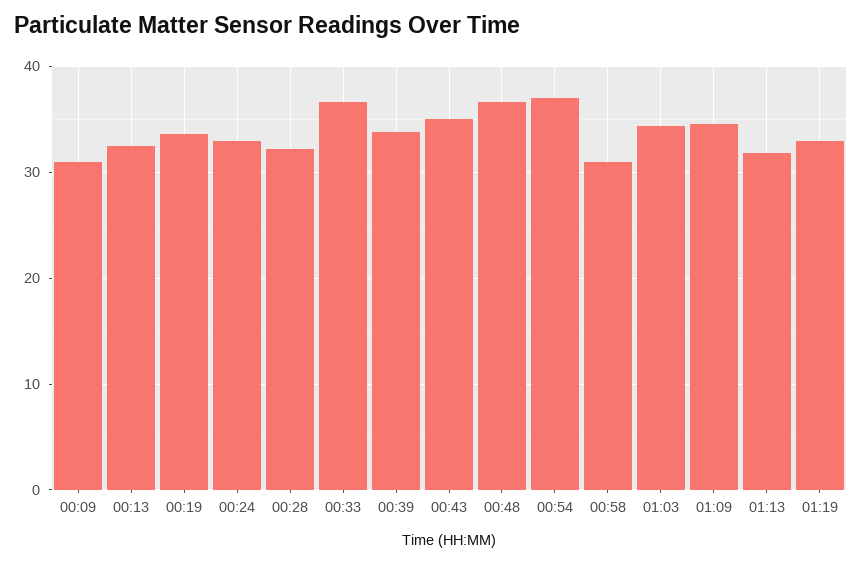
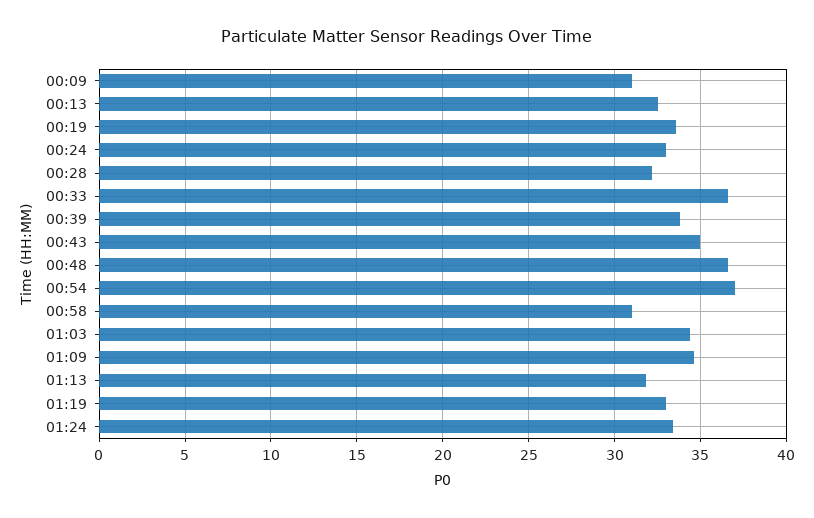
01:24: none -> 33.5

